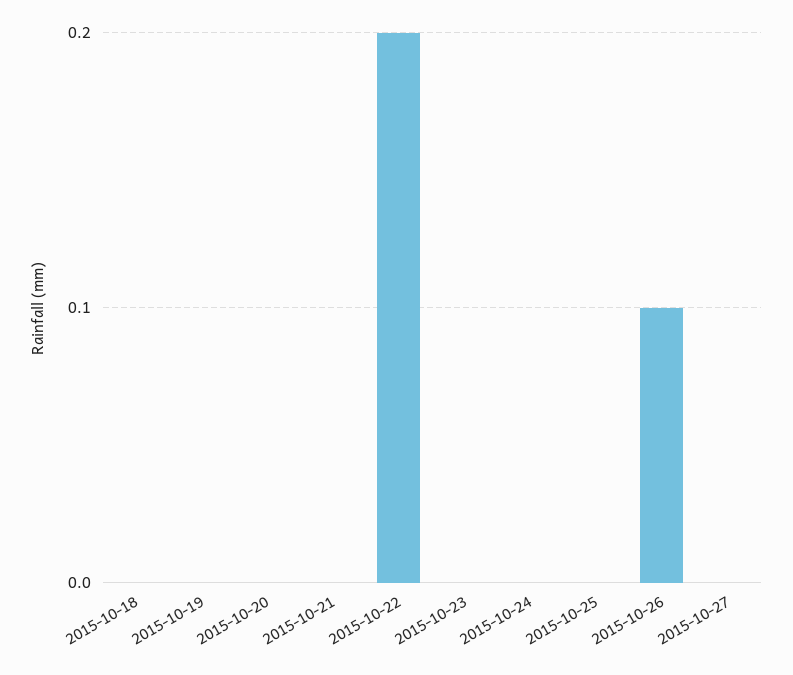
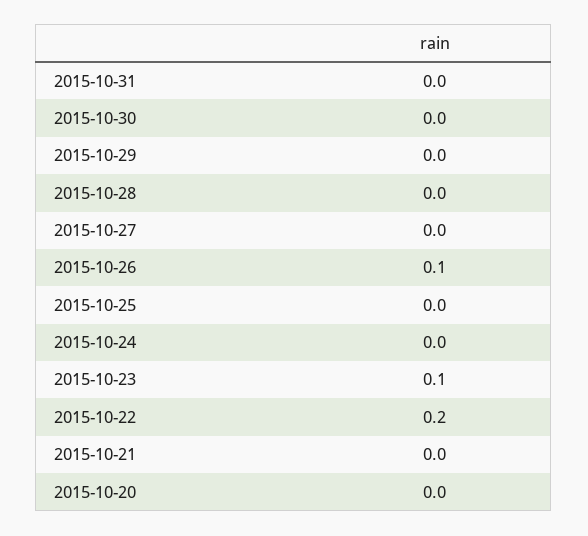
2015-10-18: 0 -> none
2015-10-19: 0 -> none
2015-10-23: 0 -> 0.1
2015-10-31: none -> 0
2015-10-30: none -> 0
2015-10-29: none -> 0
2015-10-28: none -> 0

